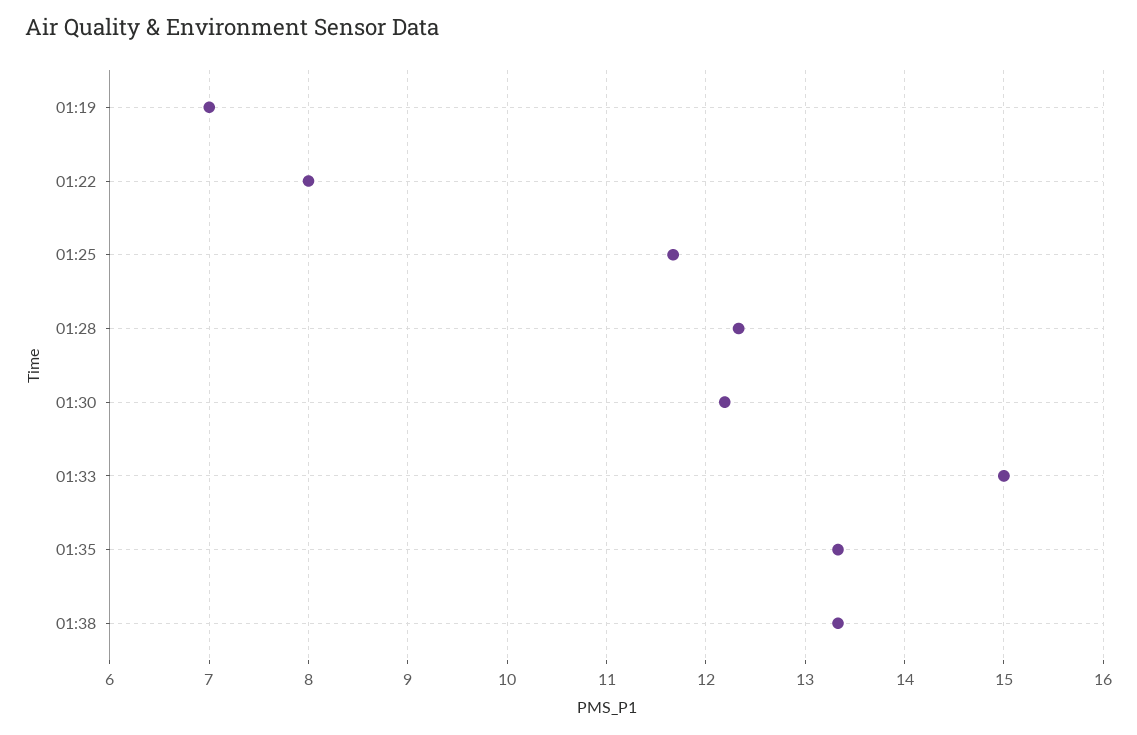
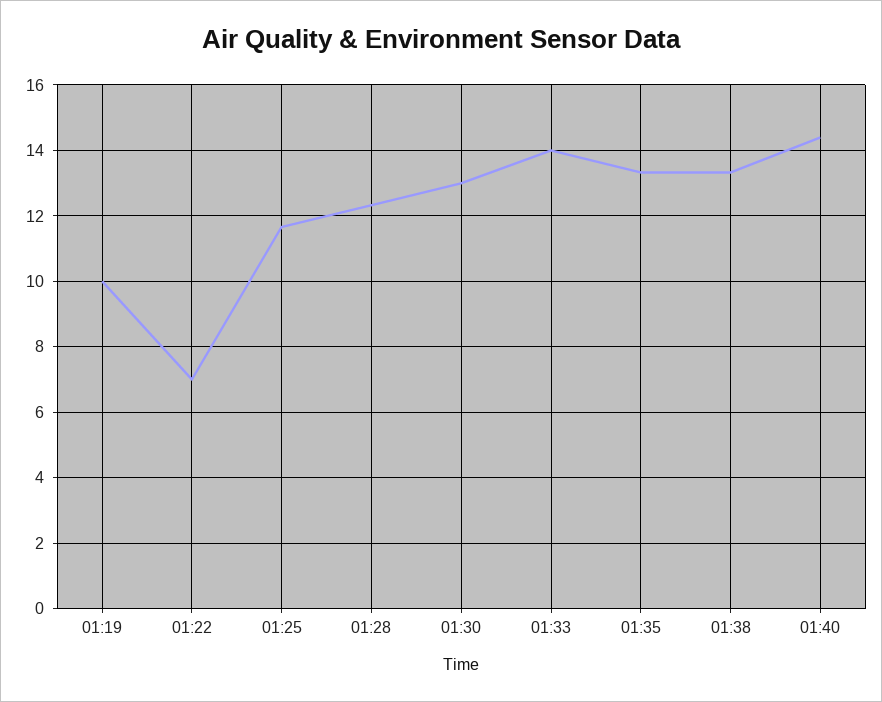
01:19: 7 -> 10
01:22: 8 -> 7
01:30: 12.2 -> 13
01:33: 15 -> 14
01:40: none -> 14.4

